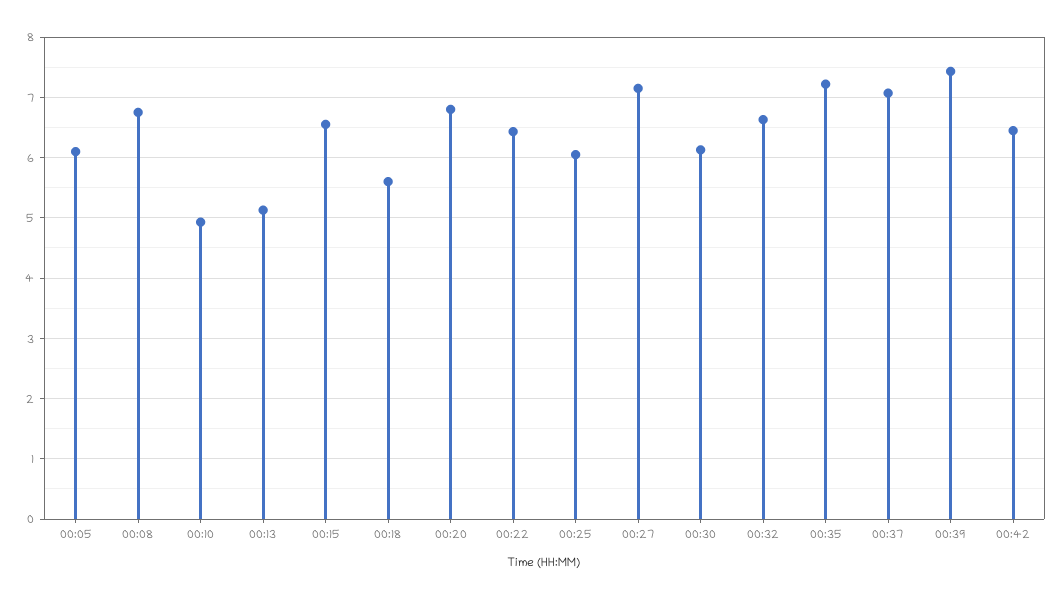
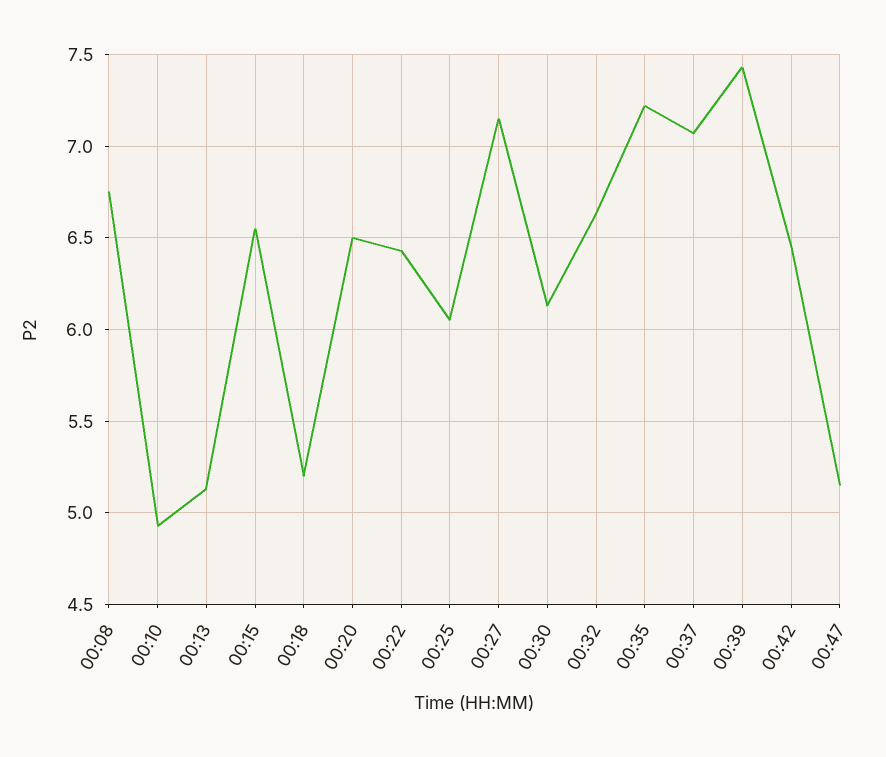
00:05: 6.1 -> none
00:18: 5.6 -> 5.2
00:20: 6.8 -> 6.5
00:47: none -> 5.15

